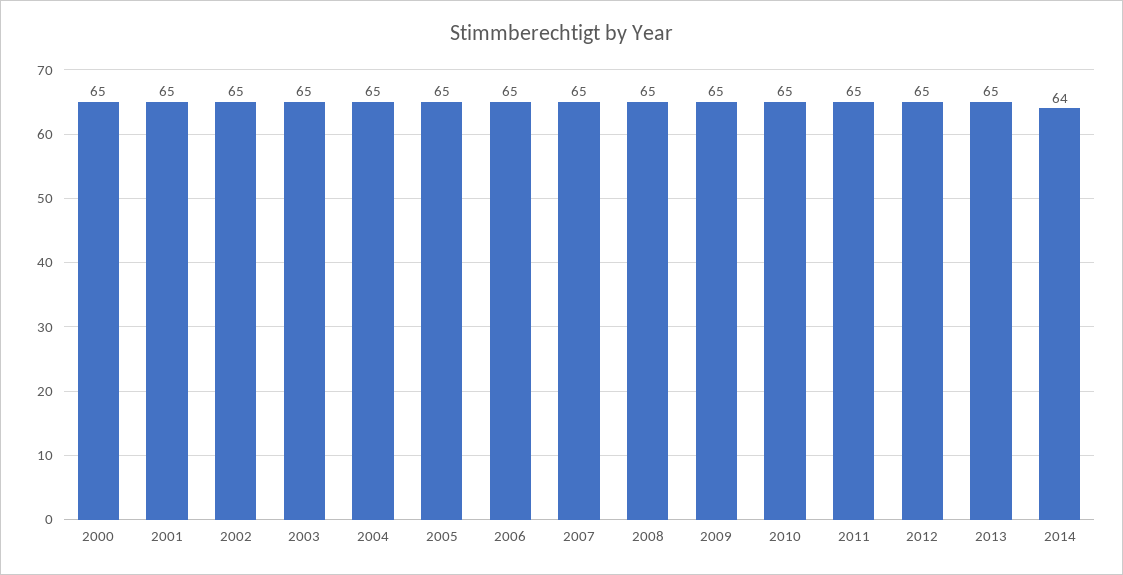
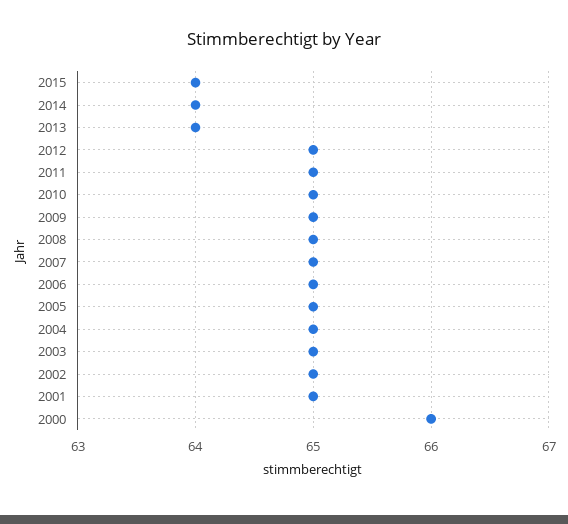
2000: 65 -> 66
2013: 65 -> 64
2015: none -> 64

